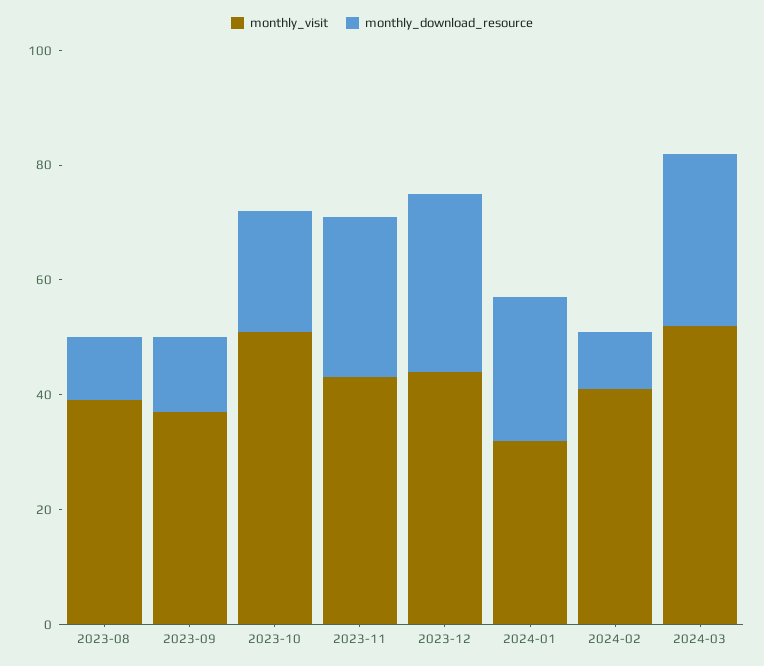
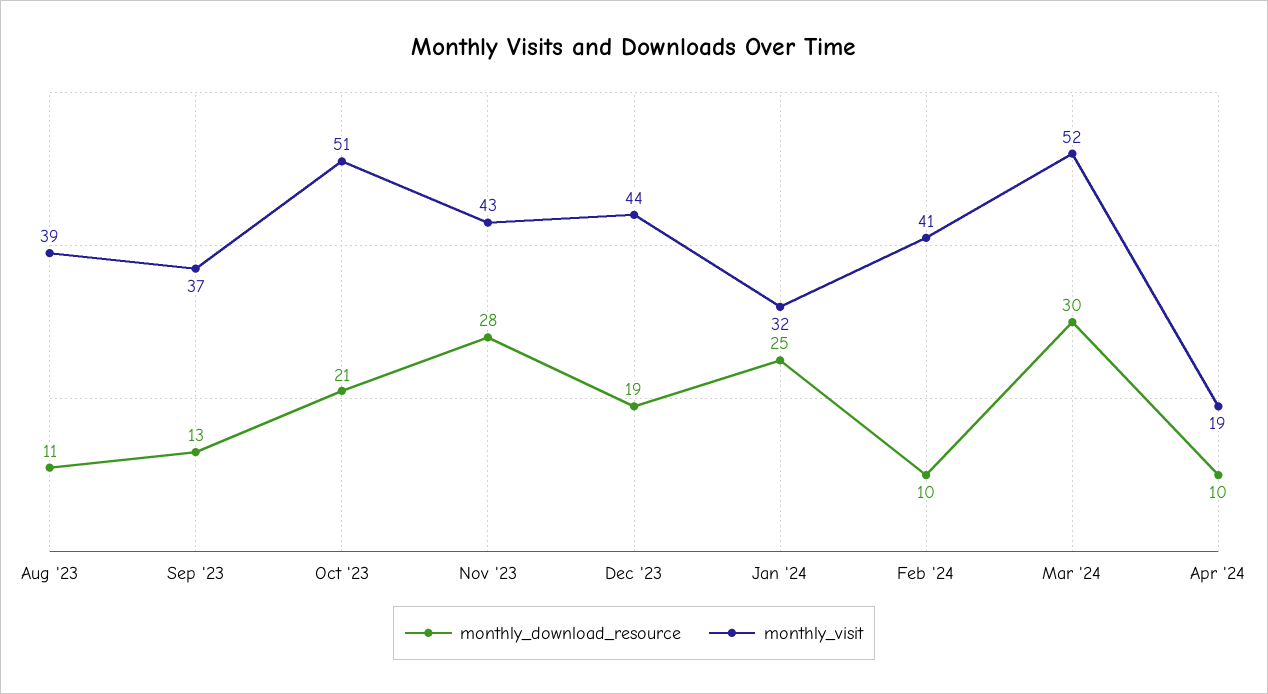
monthly_download_resource, 2023-12: 30 -> 19
monthly_download_resource, Apr '24: none -> 10
monthly_visit, Apr '24: none -> 19

